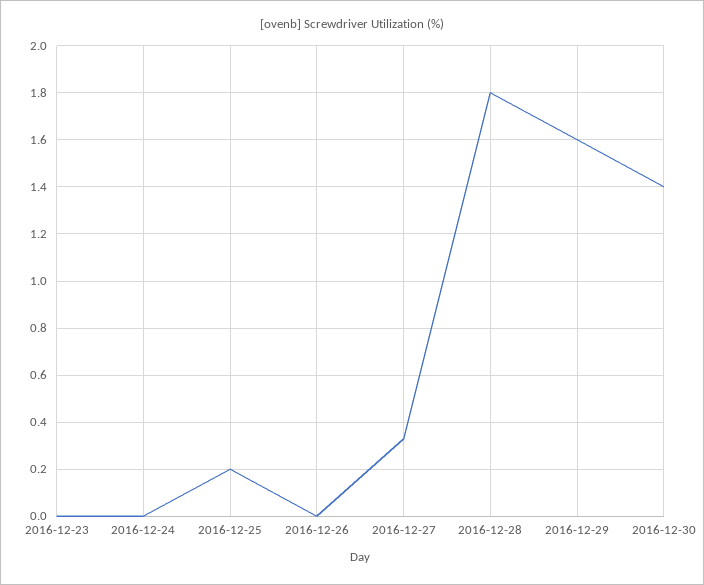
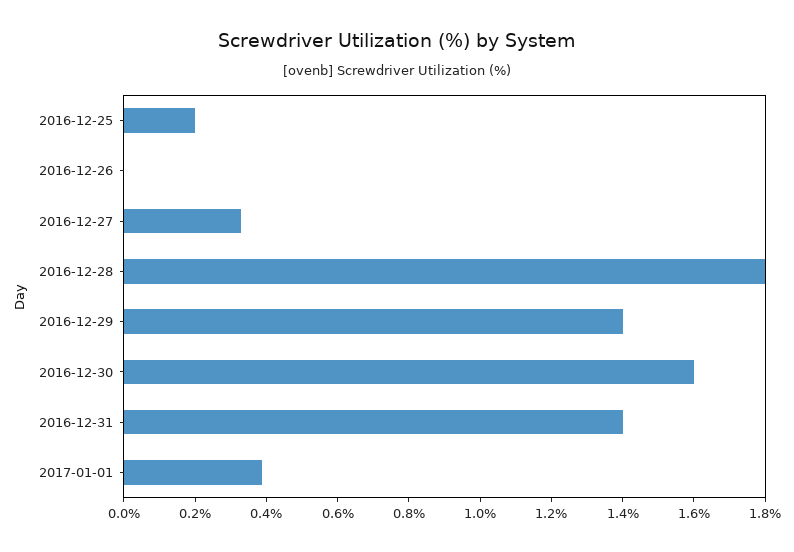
2016-12-23: 0 -> none
2016-12-24: 0 -> none
2016-12-29: 1.6 -> 1.4
2016-12-30: 1.4 -> 1.6
2016-12-31: none -> 1.4
2017-01-01: none -> 0.4

